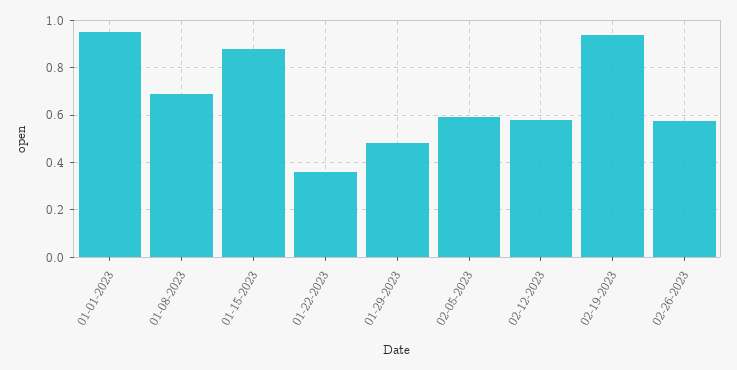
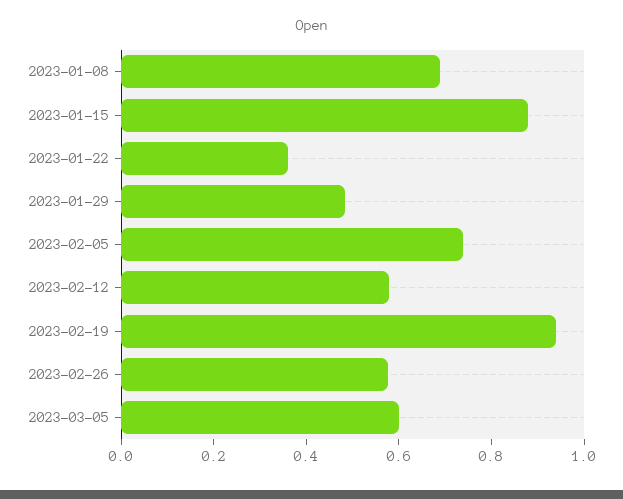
01-01-2023: 0.95 -> none
02-05-2023: 0.6 -> 0.75
2023-03-05: none -> 0.6

